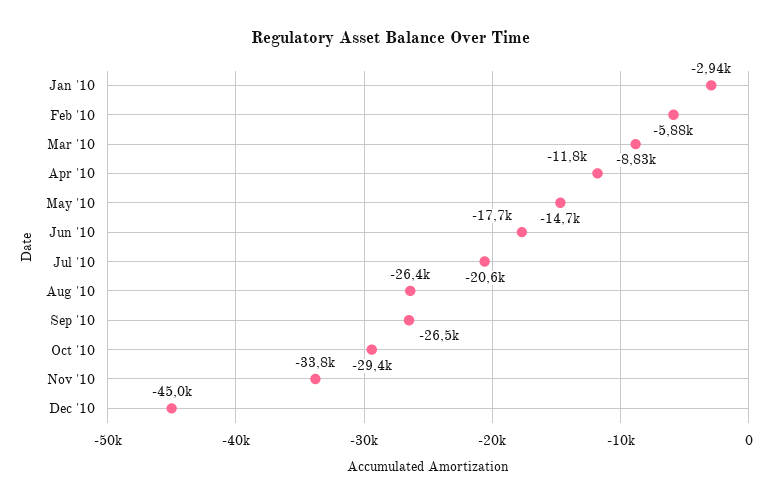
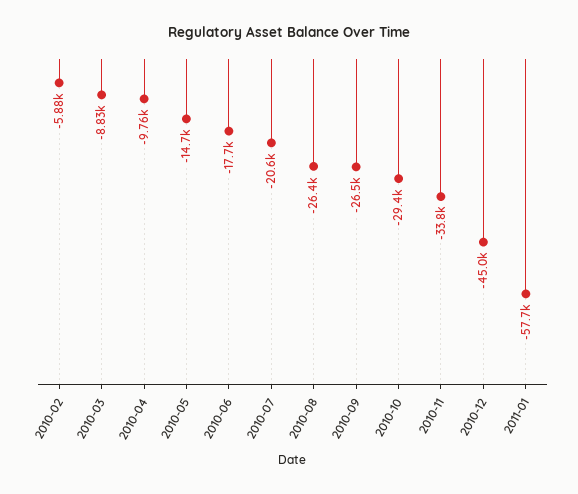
Jan '10: -2940 -> none
Apr '10: -11800 -> -9760
2011-01: none -> -57700

